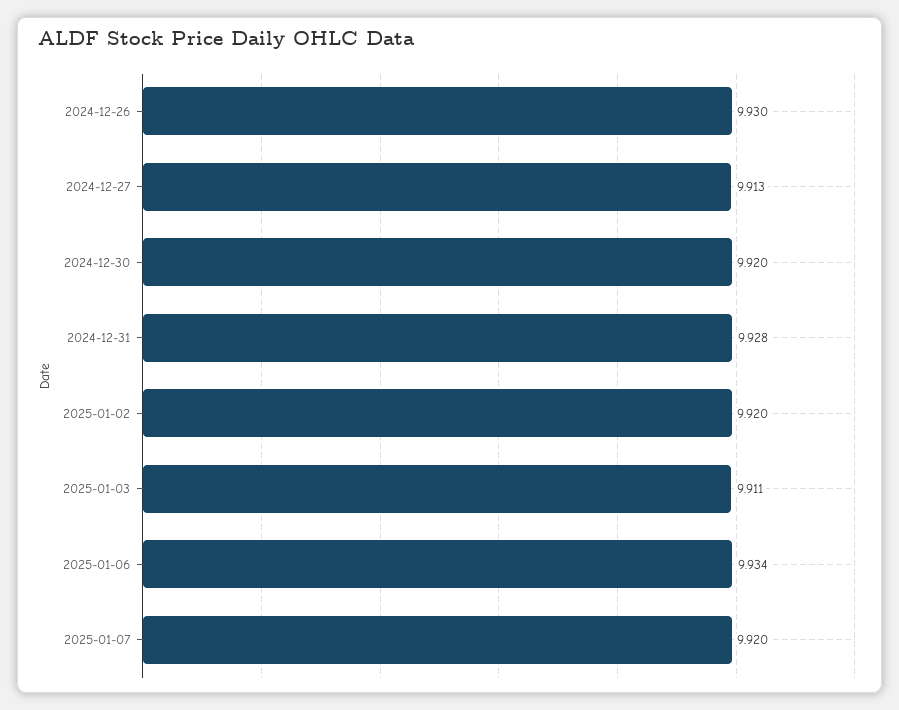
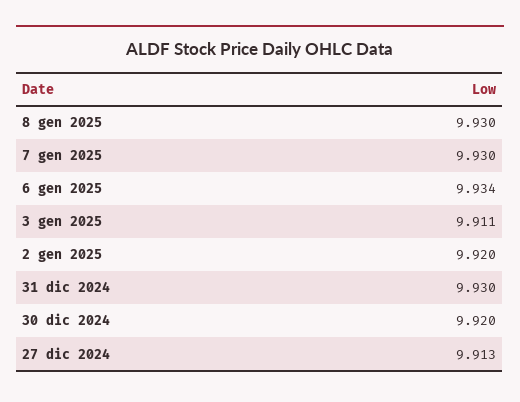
2024-12-26: 9.93 -> none
2024-12-31: 9.928 -> 9.93
2025-01-07: 9.92 -> 9.93
8 gen 2025: none -> 9.93

